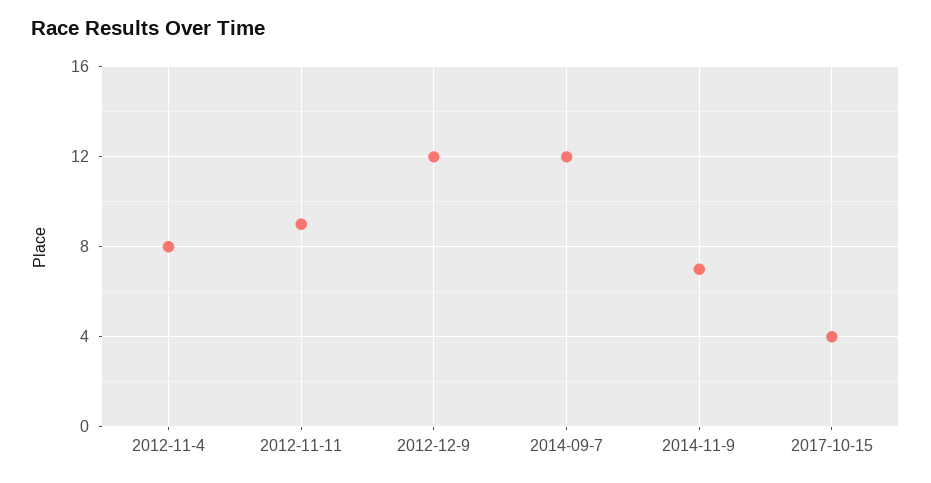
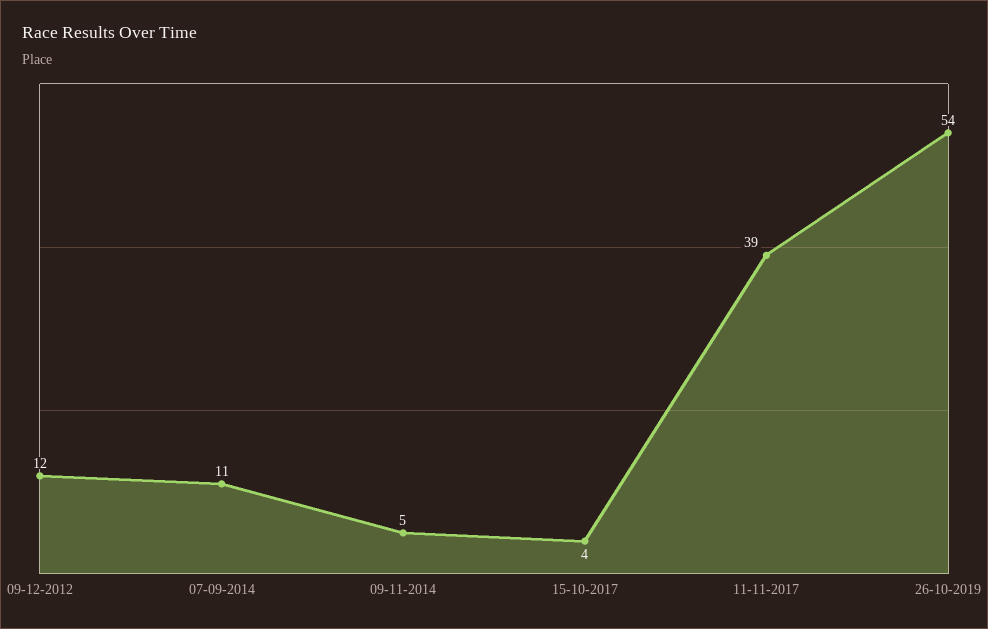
2012-11-4: 8 -> none
2012-11-11: 9 -> none
2014-09-7: 12 -> 11
2014-11-9: 7 -> 5
11-11-2017: none -> 39
26-10-2019: none -> 54

